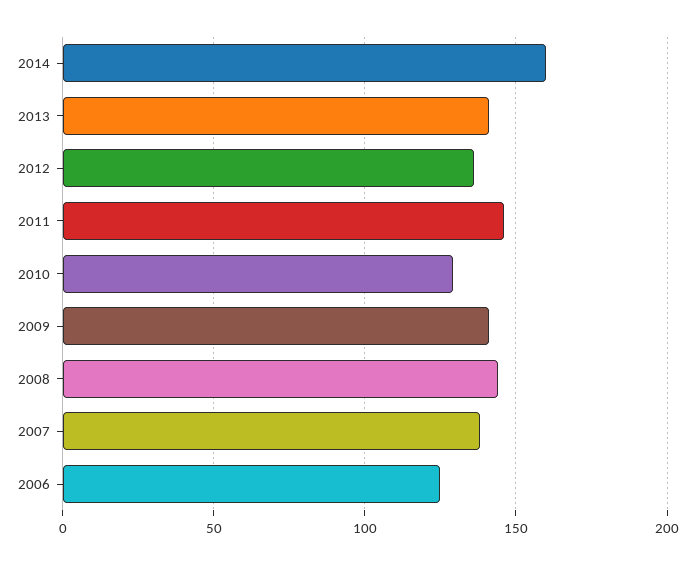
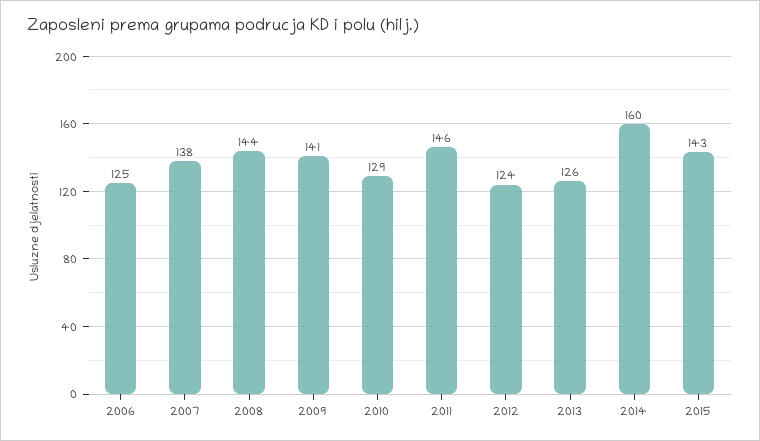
2013: 140 -> 126
2012: 135 -> 124
2015: none -> 143

